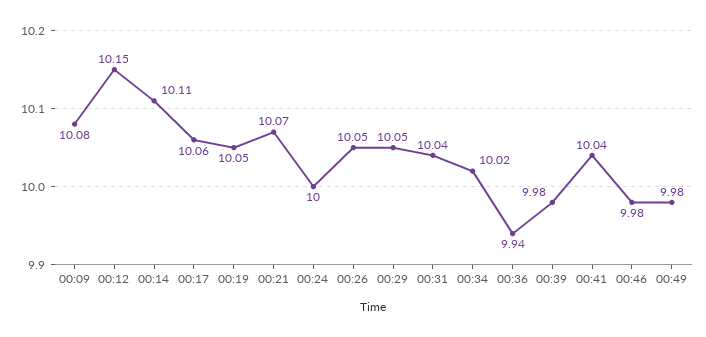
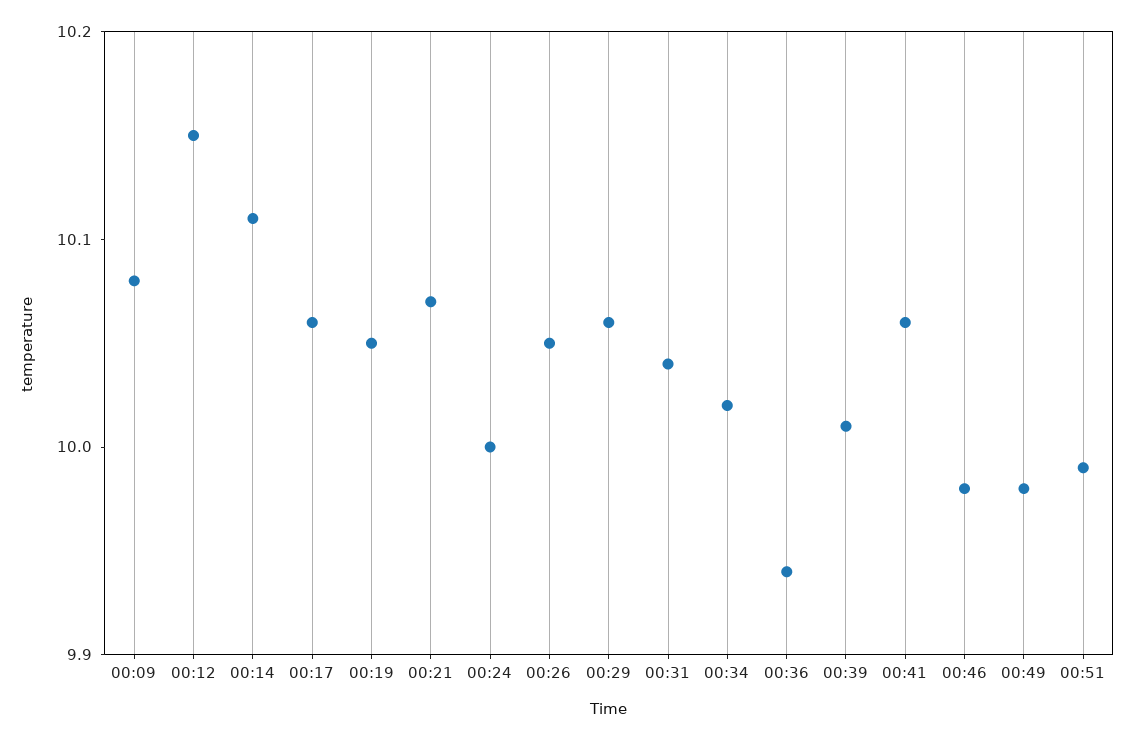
00:29: 10.05 -> 10.06
00:39: 9.98 -> 10.01
00:41: 10.04 -> 10.06
00:51: none -> 9.99

